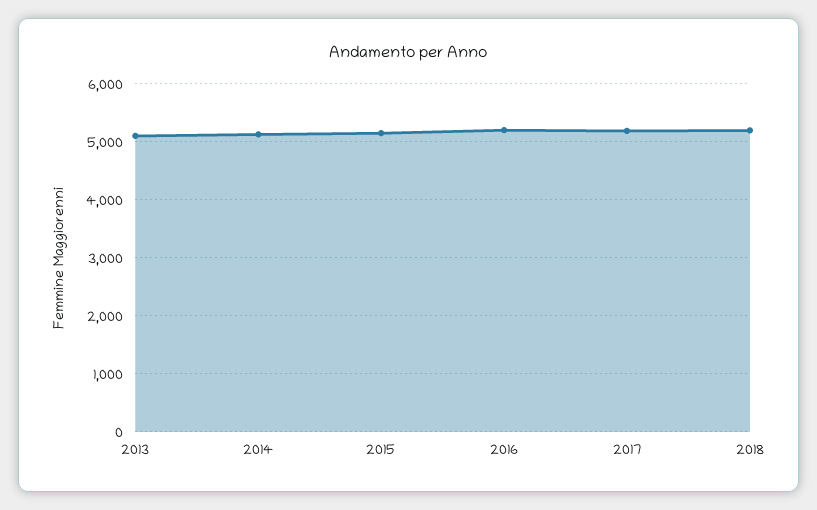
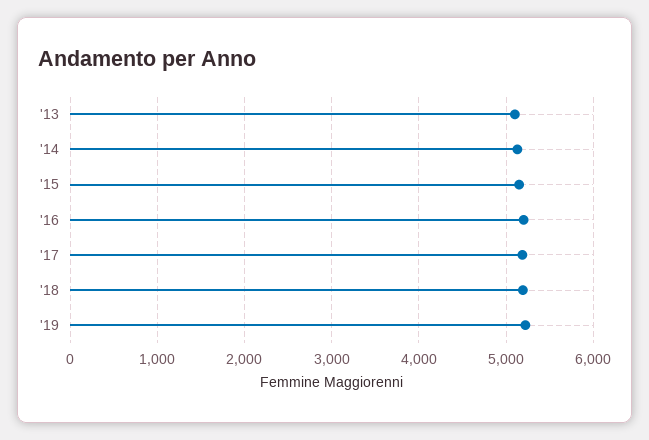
'19: none -> 5200

